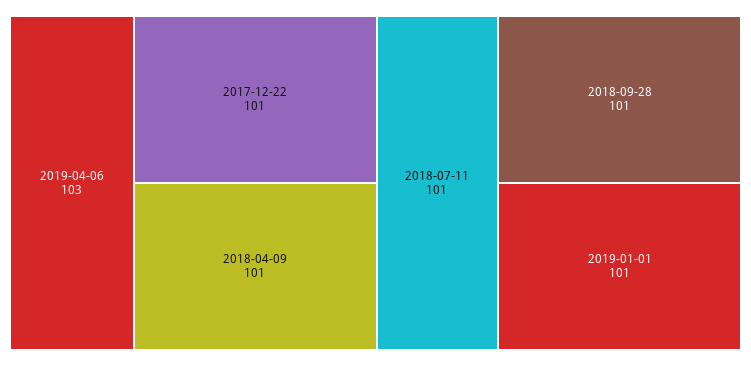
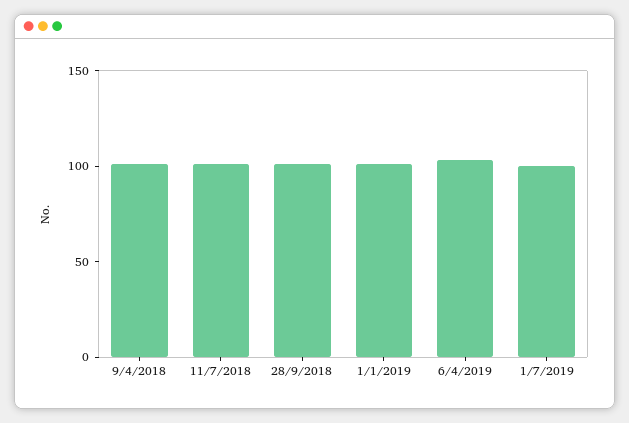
2017-12-22: 101 -> none
1/7/2019: none -> 100

